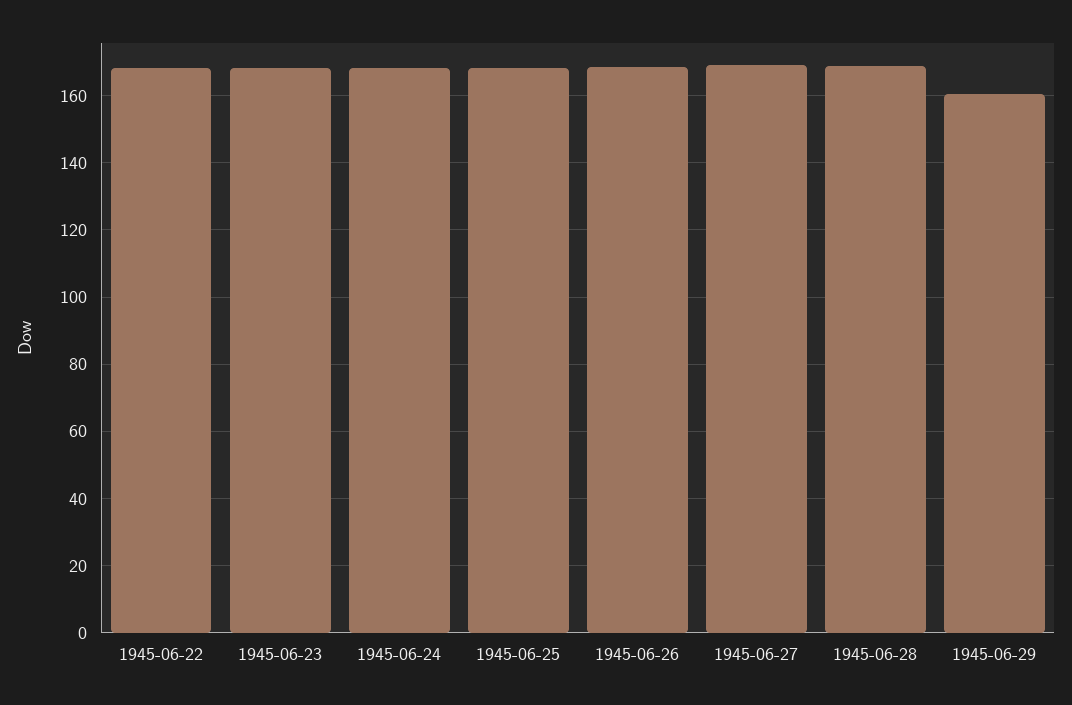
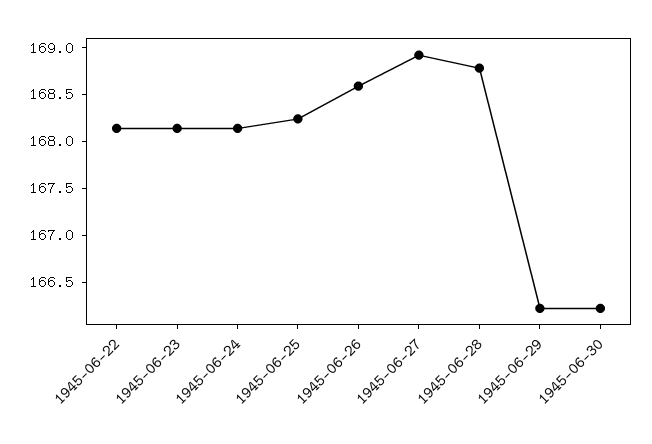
1945-06-29: 160 -> 166.2
1945-06-30: none -> 166.2

